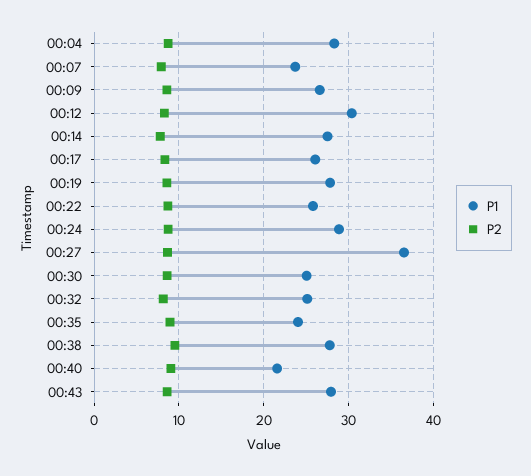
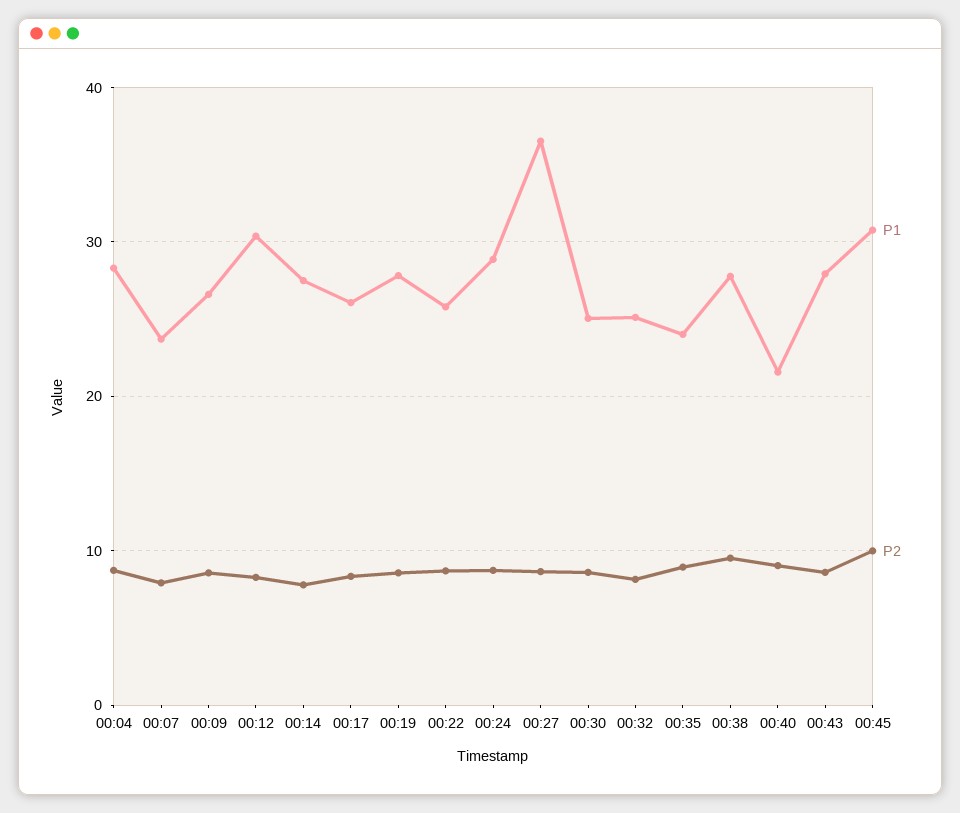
P1, 00:45: none -> 31
P2, 00:45: none -> 10

